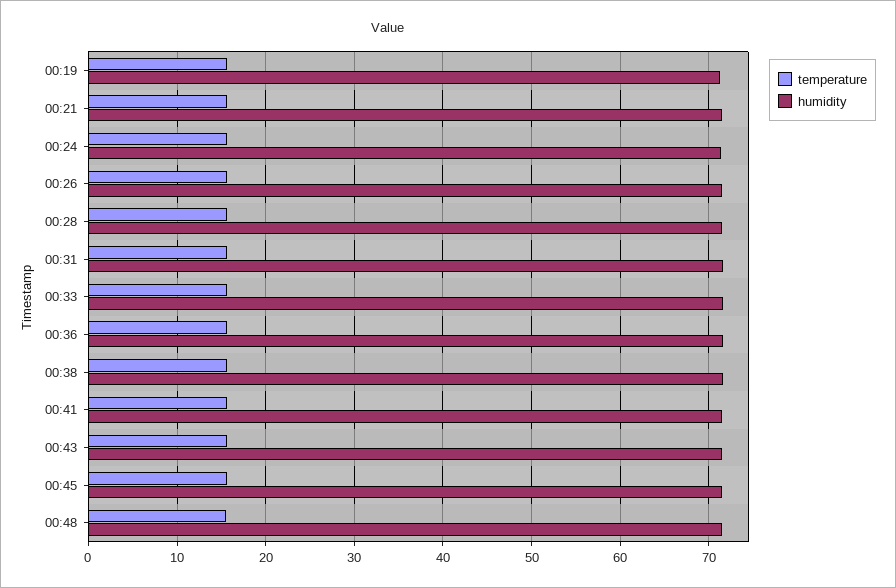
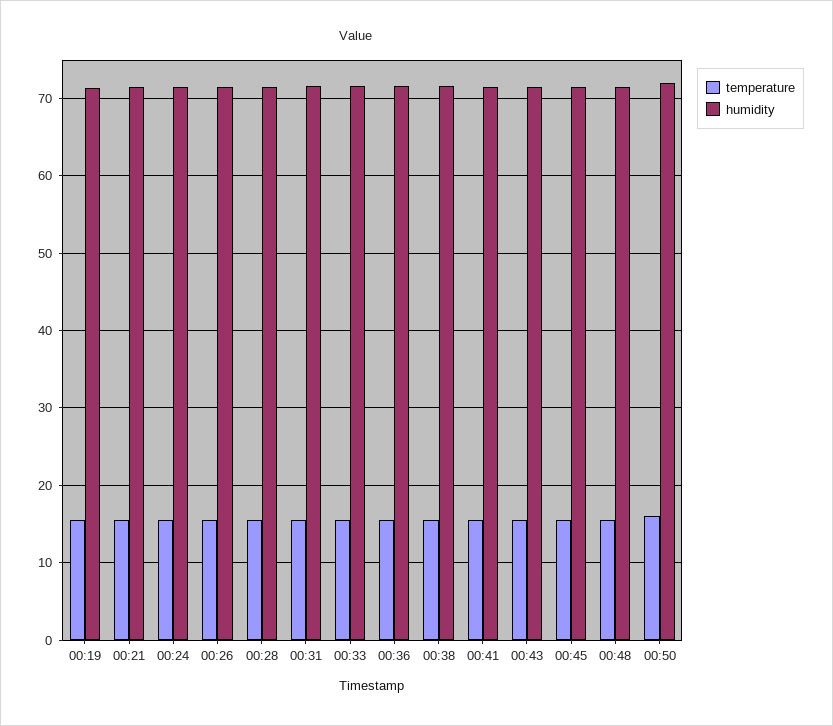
temperature, 00:50: none -> 16
humidity, 00:50: none -> 72

